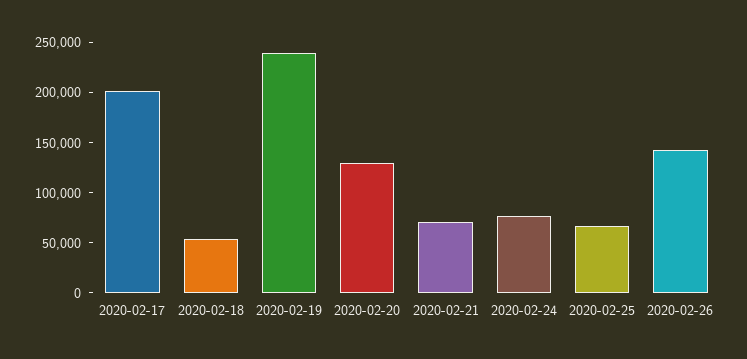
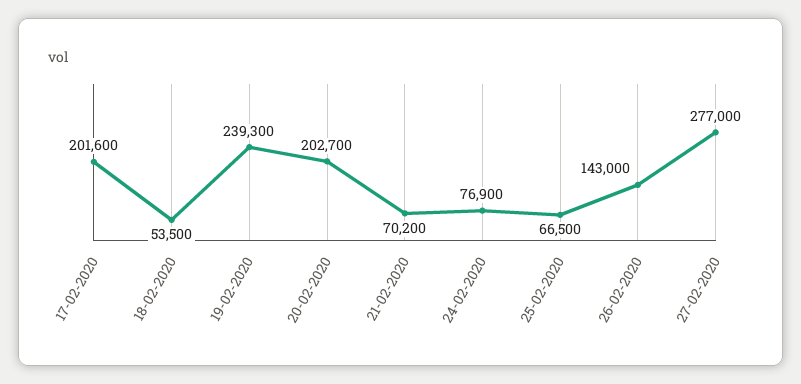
2020-02-20: 130000 -> 202700
27-02-2020: none -> 277000

